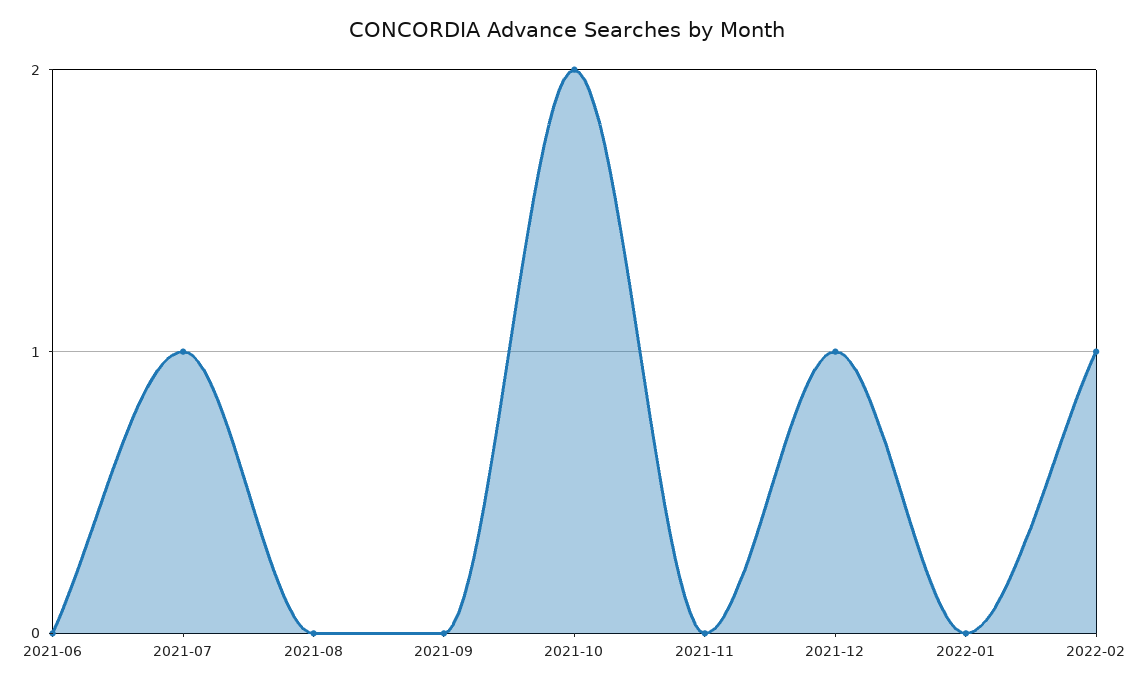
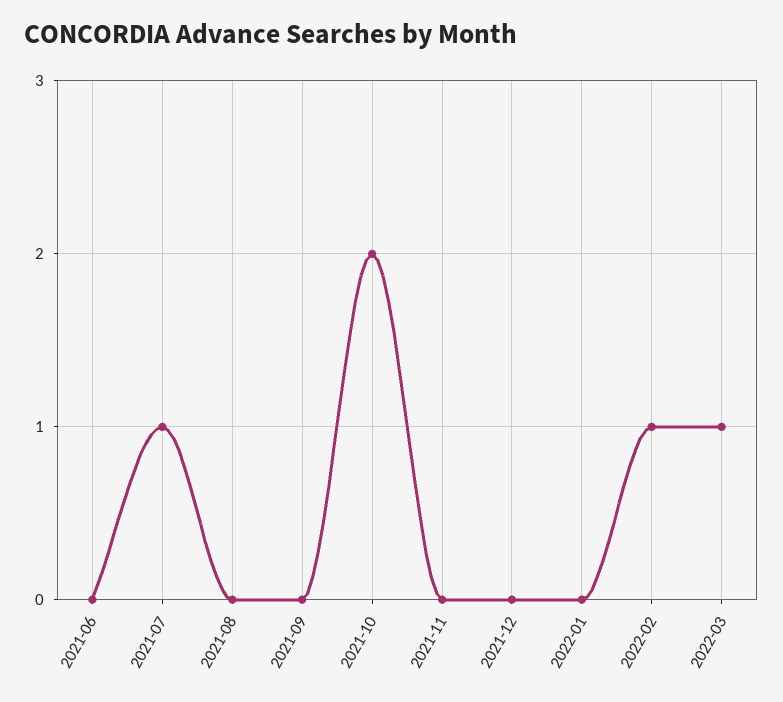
2021-12: 1 -> 0
2022-03: none -> 1

